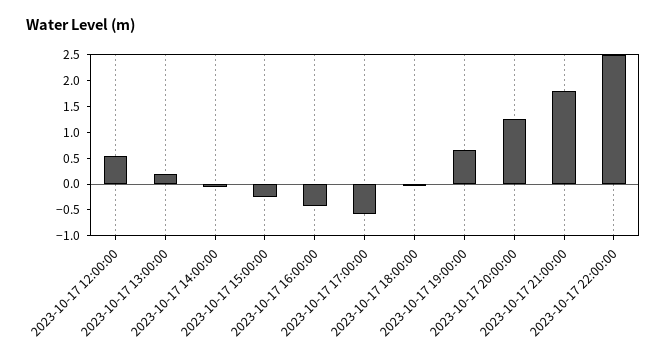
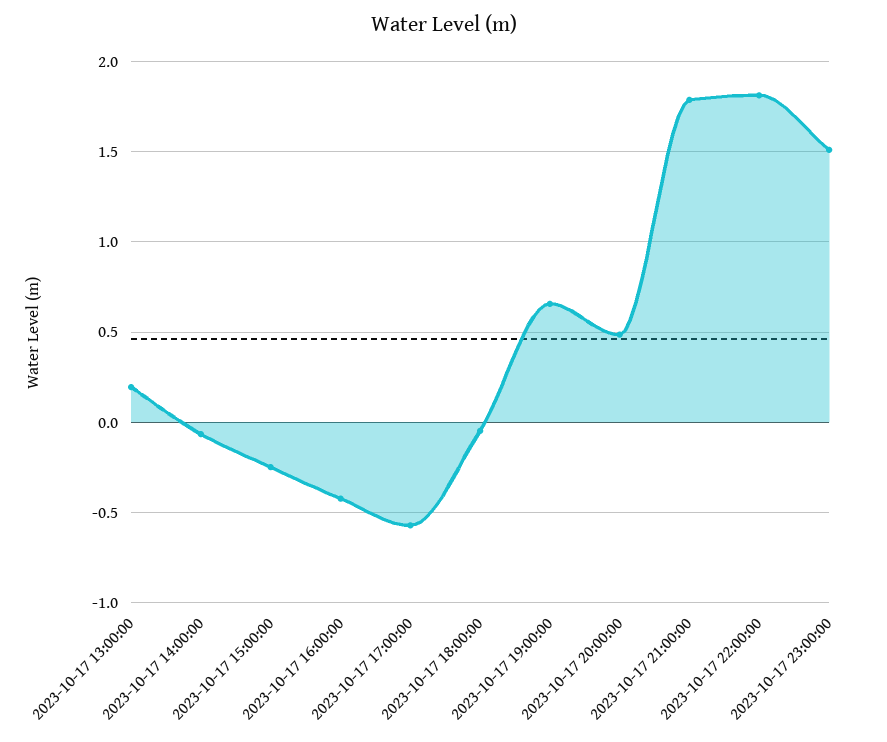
2023-10-17 12:00:00: 0.5 -> none
2023-10-17 20:00:00: 1.25 -> 0.5
2023-10-17 22:00:00: 2.5 -> 1.8
2023-10-17 23:00:00: none -> 1.5

